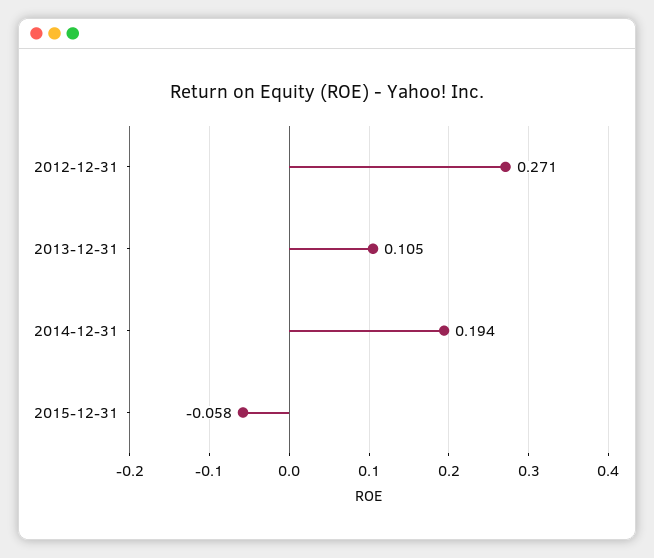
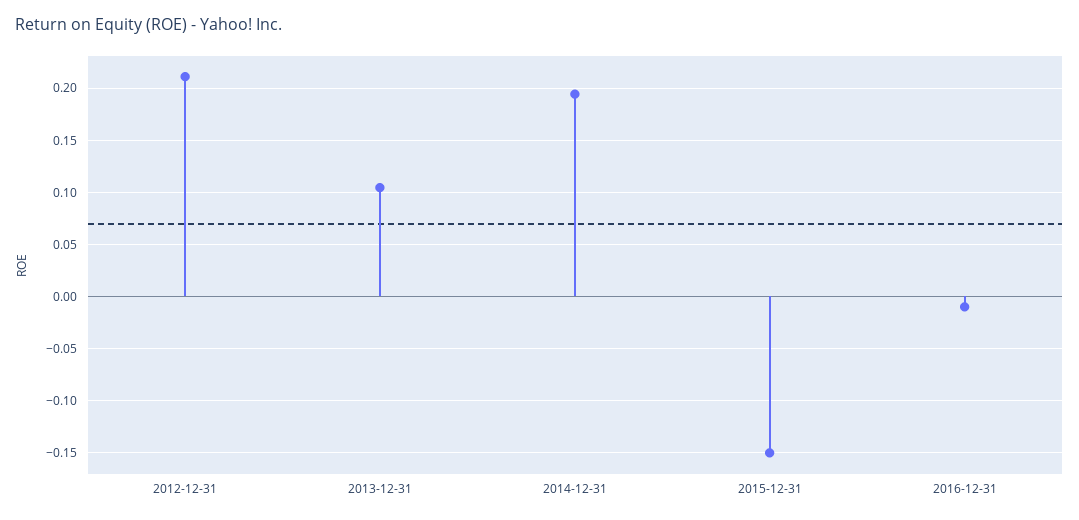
2012-12-31: 0.271 -> 0.21
2015-12-31: -0.058 -> -0.15
2016-12-31: none -> -0.01

